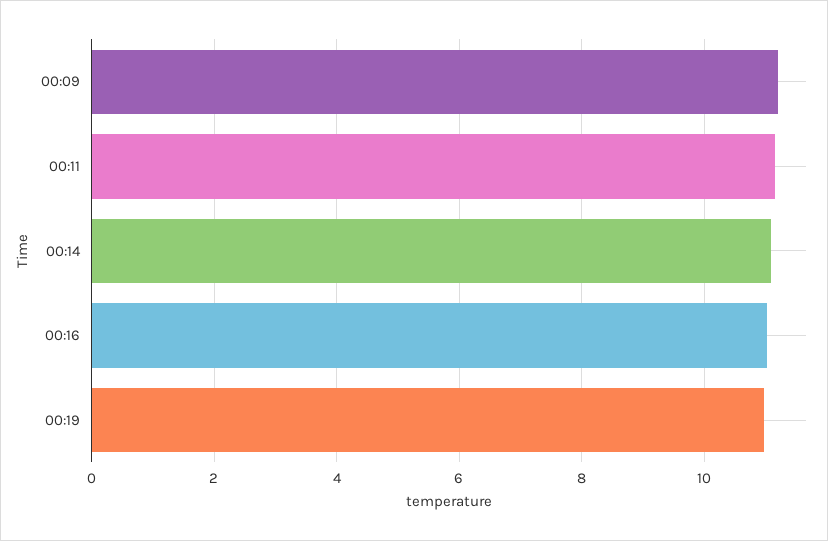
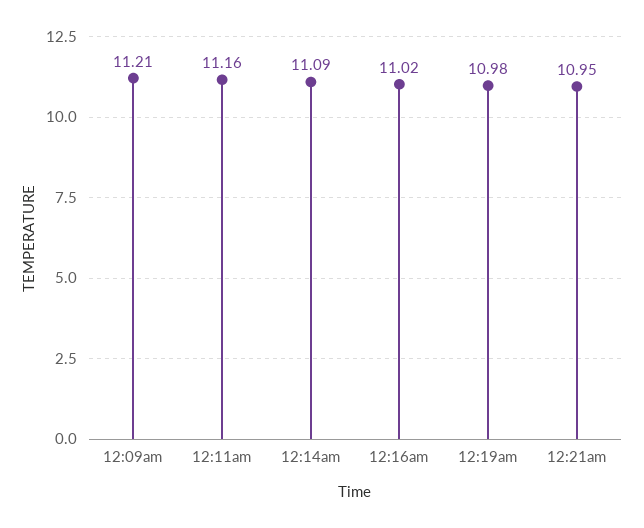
12:21am: none -> 10.95

